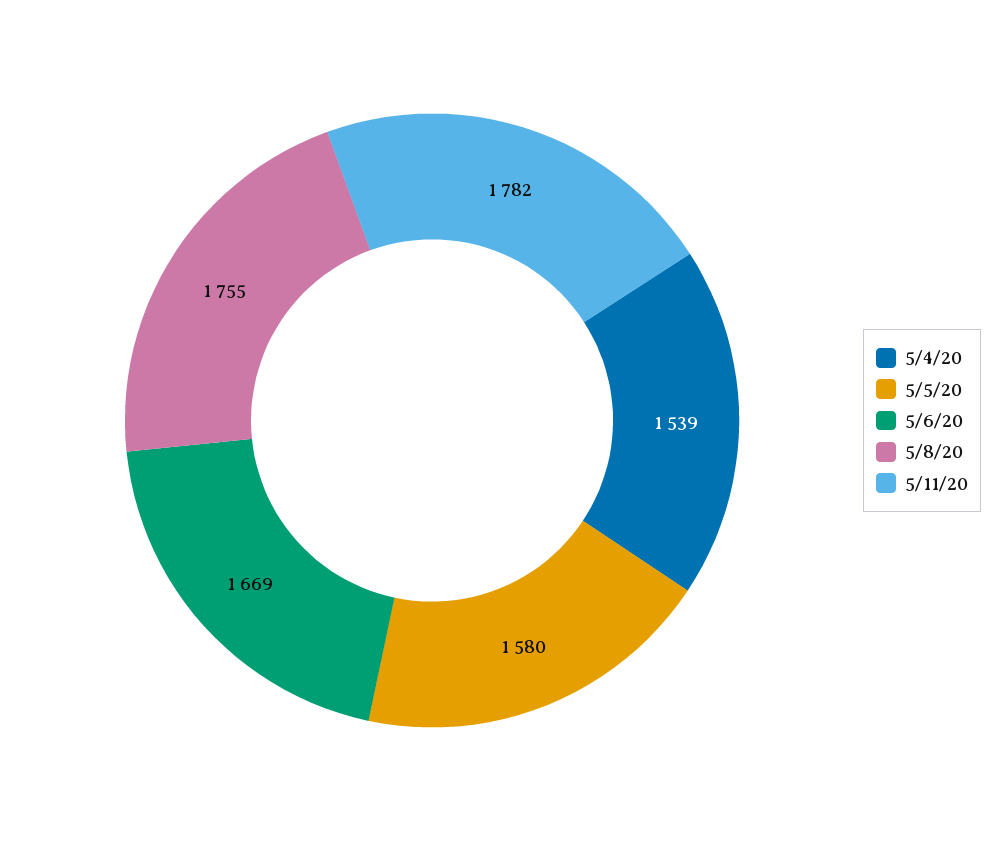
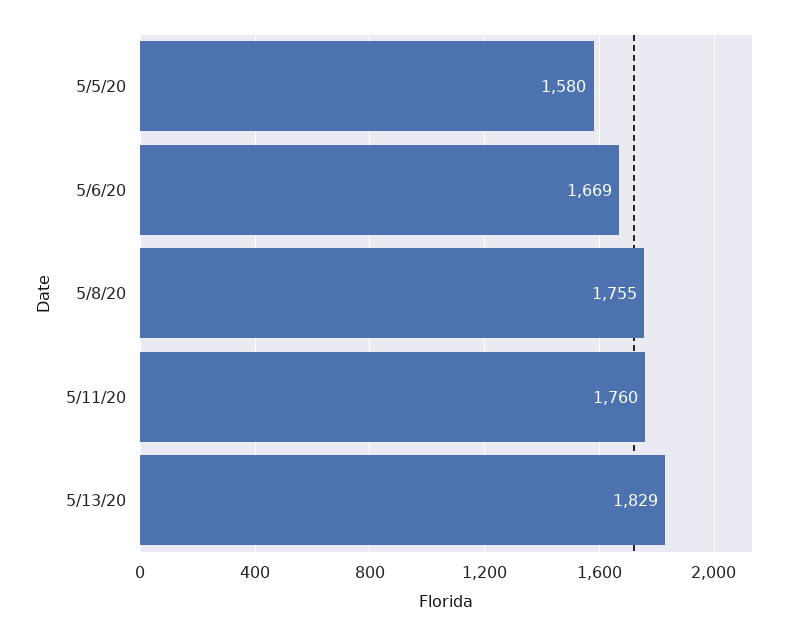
5/4/20: 1539 -> none
5/11/20: 1782 -> 1760
5/13/20: none -> 1829

